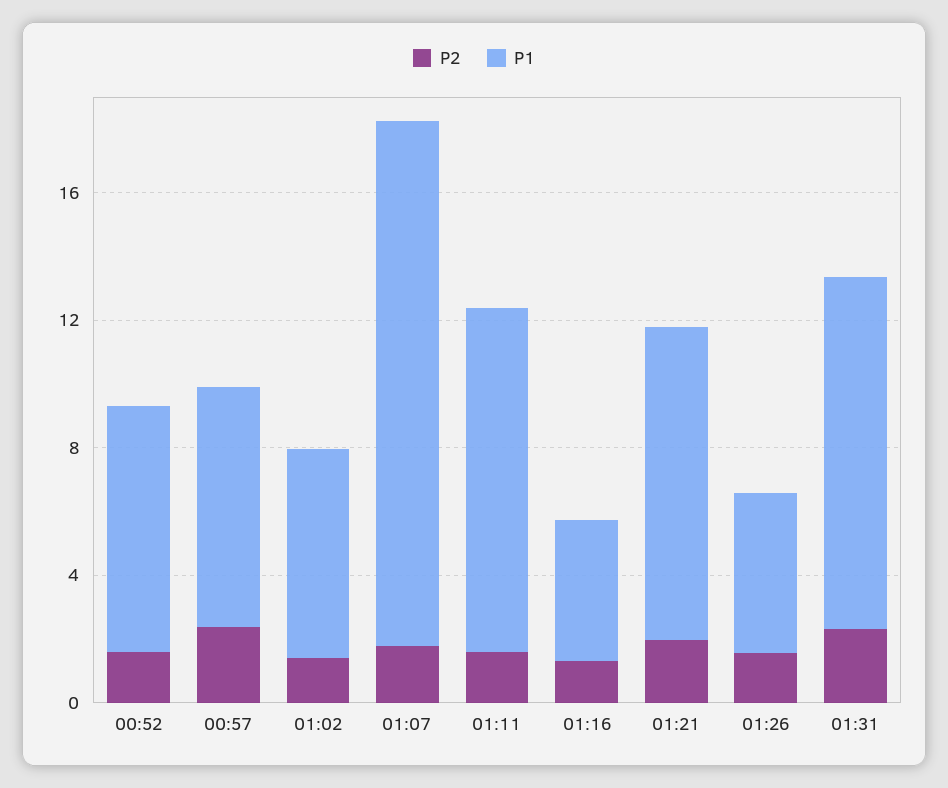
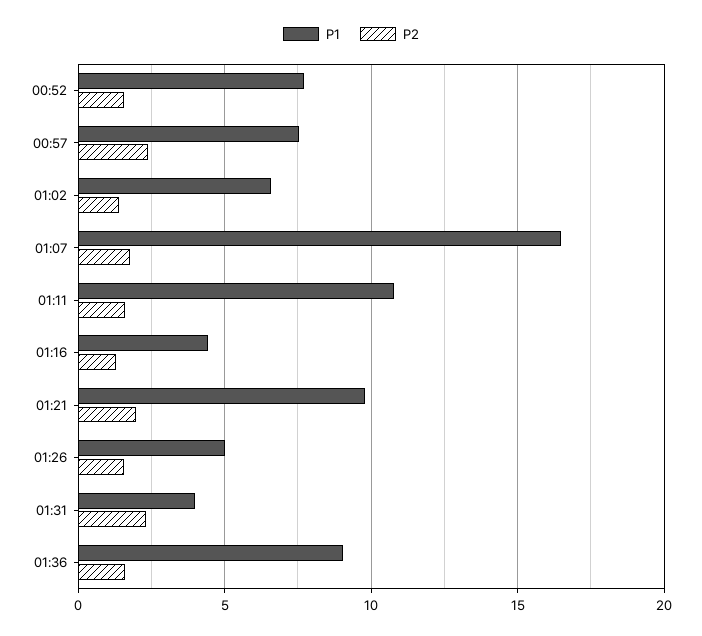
P1, 01:31: 11 -> 4
P1, 01:36: none -> 9
P2, 01:36: none -> 1.5

